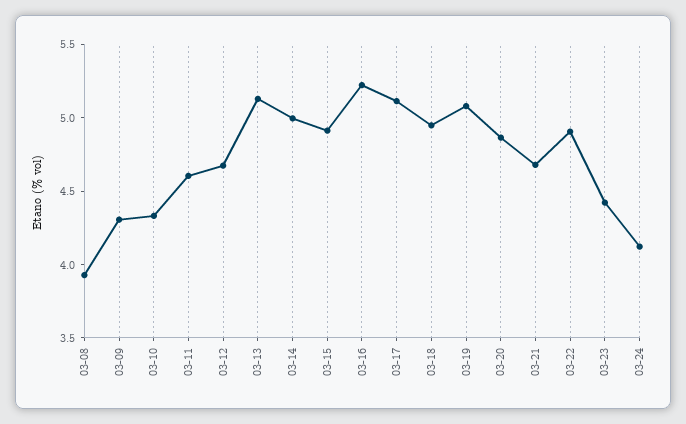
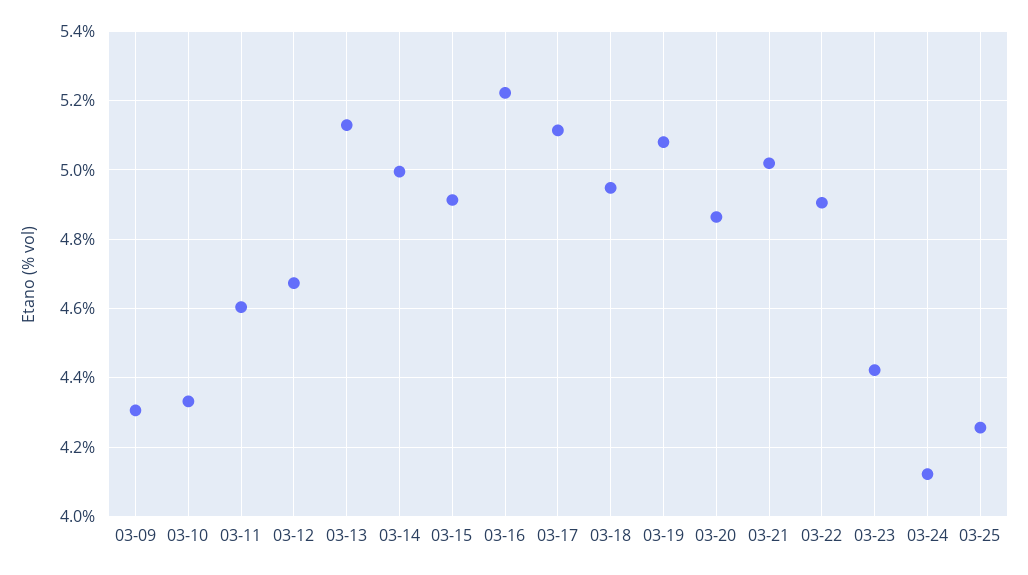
03-08: 3.9 -> none
03-21: 4.7 -> 5.02
03-25: none -> 4.26

